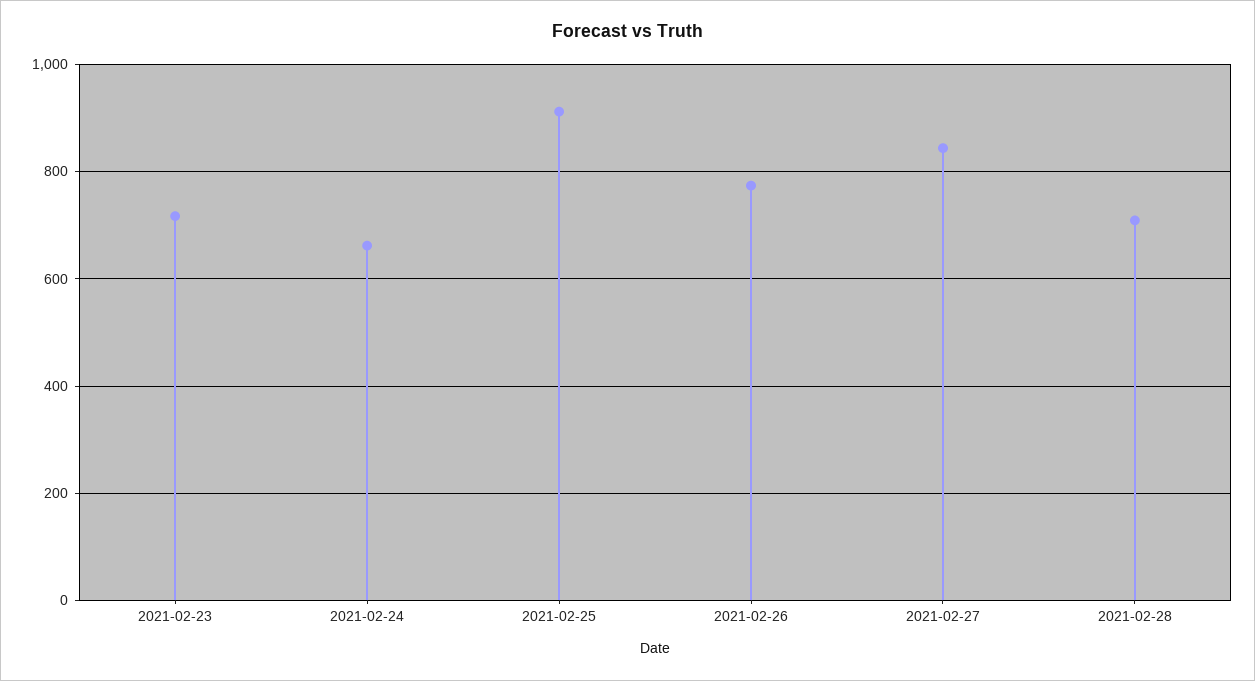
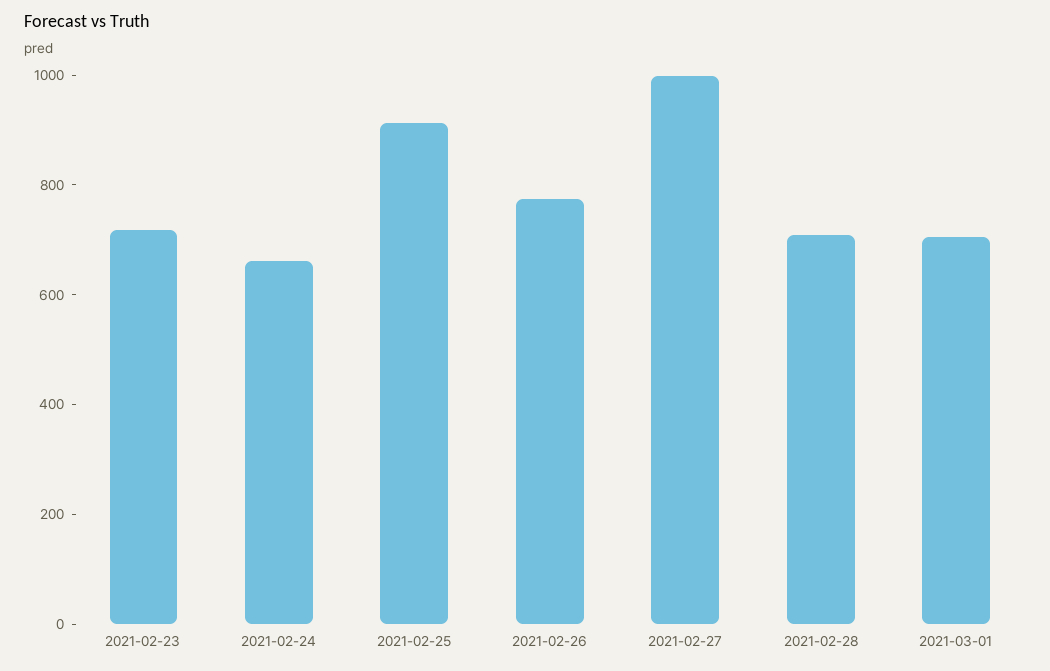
2021-02-27: 840 -> 1000
2021-03-01: none -> 700

